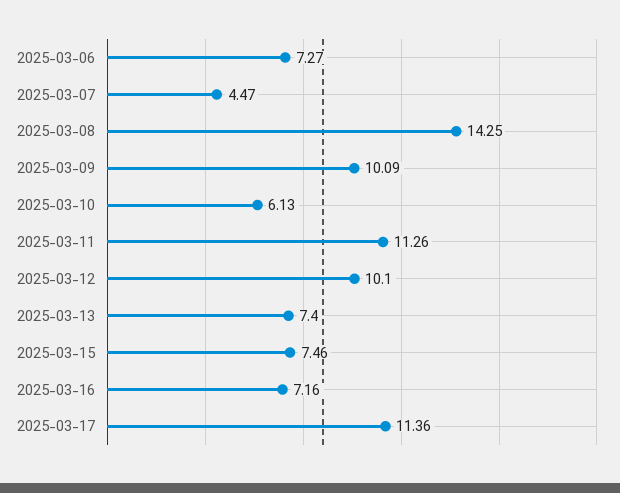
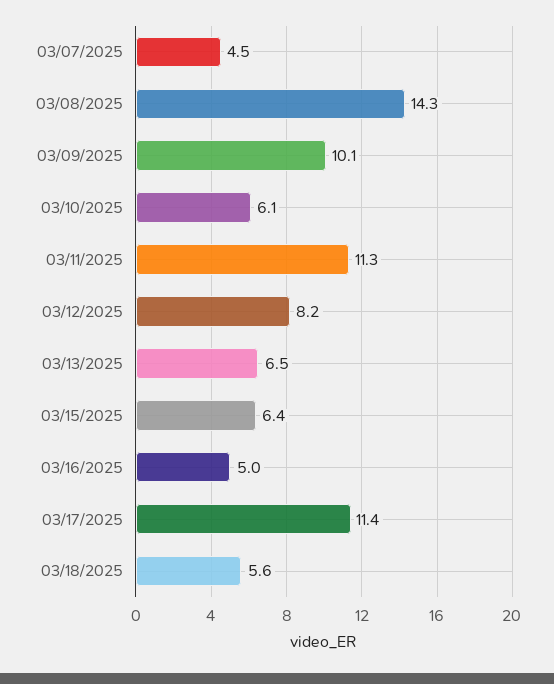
2025-03-06: 7.27 -> none
2025-03-12: 10.1 -> 8.2
2025-03-13: 7.4 -> 6.5
2025-03-15: 7.46 -> 6.4
2025-03-16: 7.16 -> 5
03/18/2025: none -> 5.6

